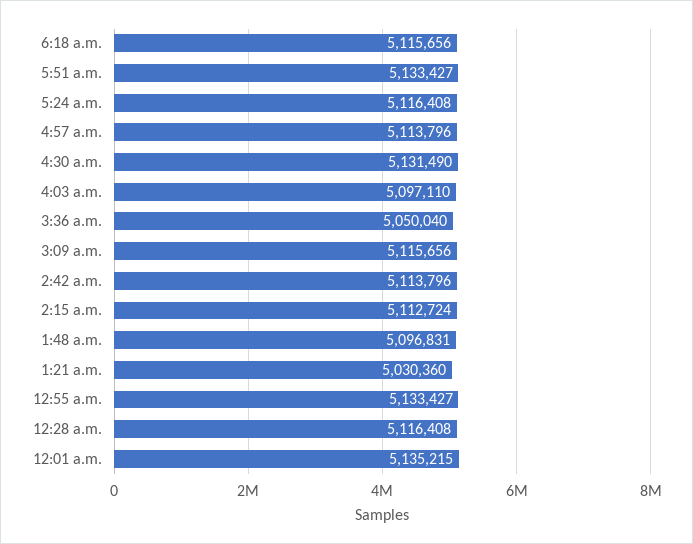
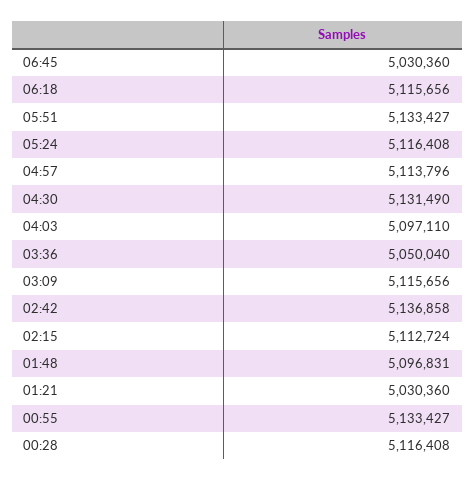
2:42 a.m.: 5113796 -> 5136858
12:01 a.m.: 5135215 -> none
06:45: none -> 5030360

